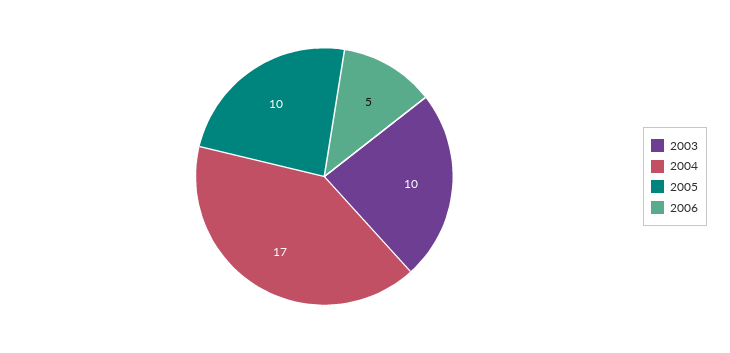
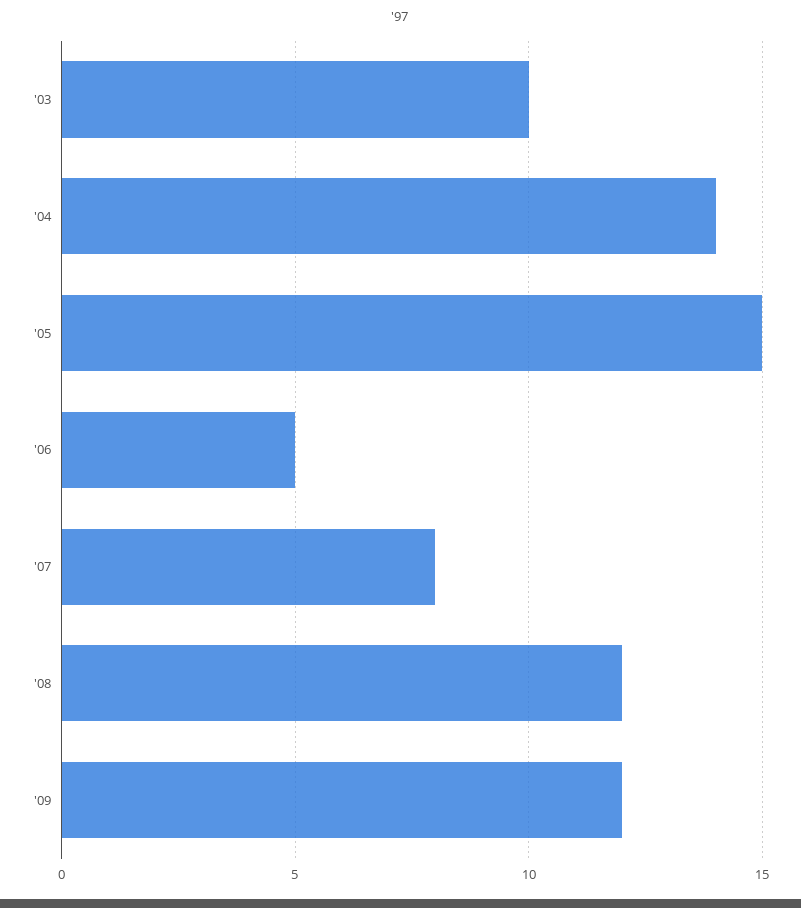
2004: 17 -> 14
2005: 10 -> 15
'07: none -> 8
'08: none -> 12
'09: none -> 12

